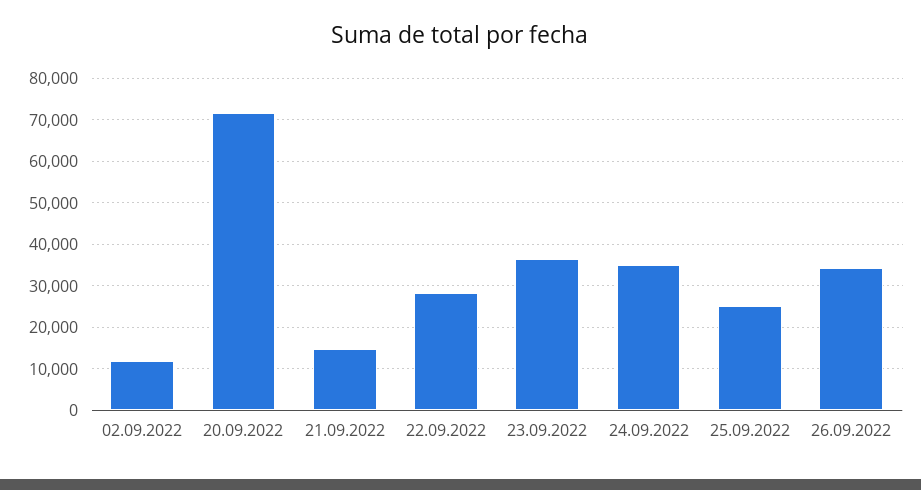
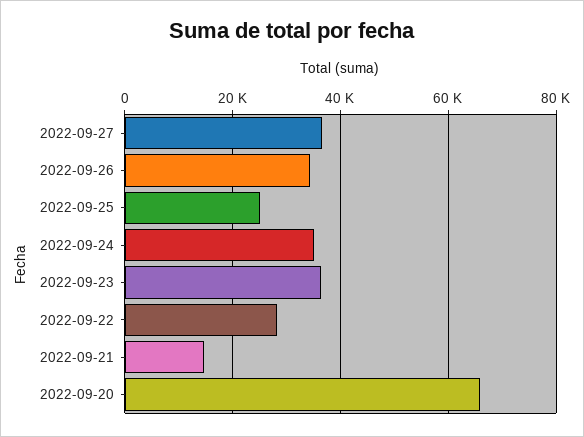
02.09.2022: 12000 -> none
20.09.2022: 72000 -> 66000
2022-09-27: none -> 36000

